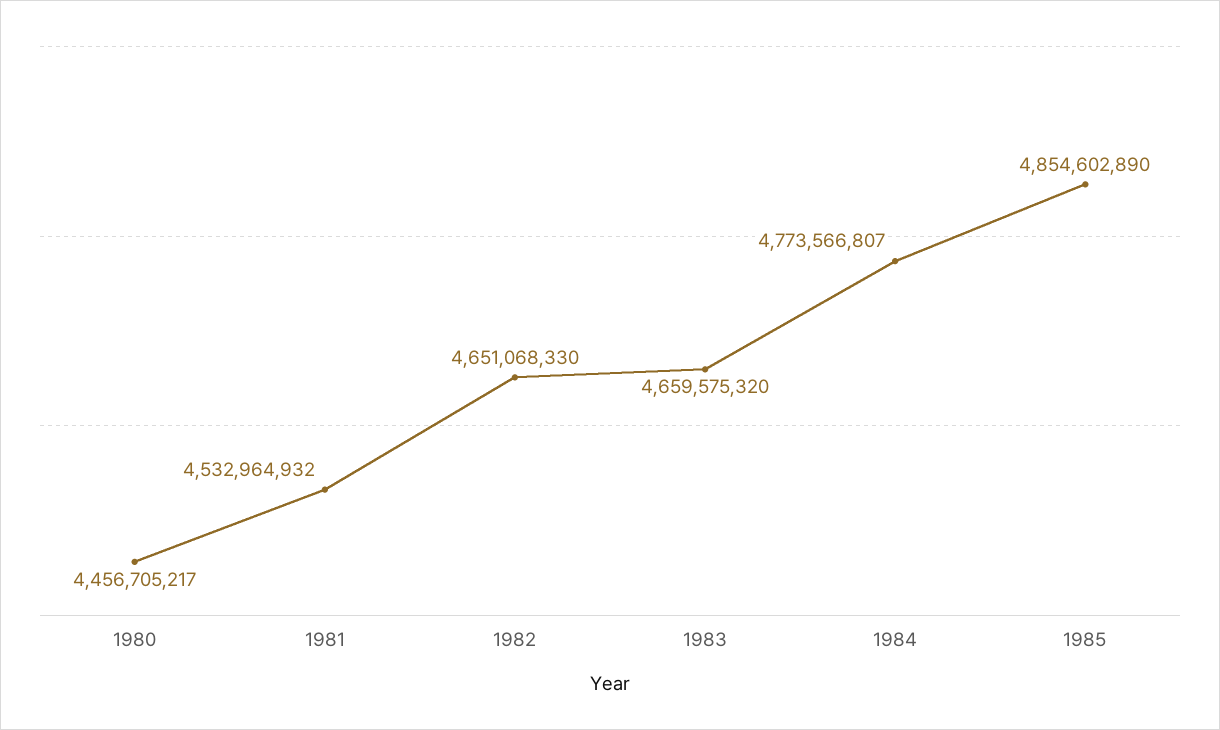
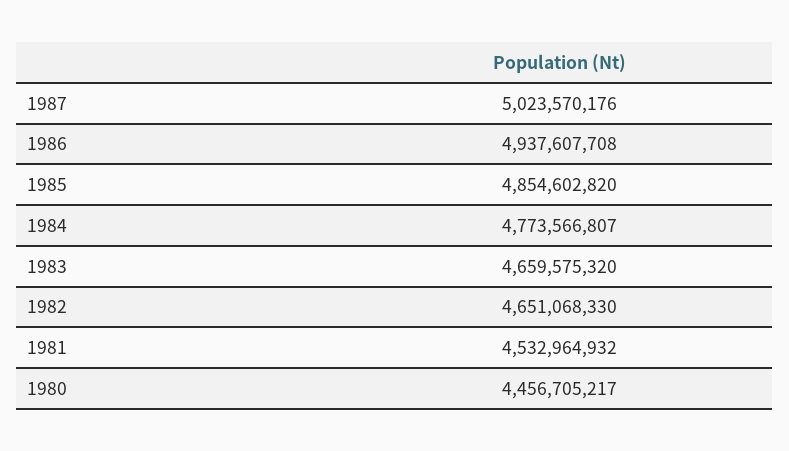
1985: 4854602890 -> 4854602820
1987: none -> 5023570176
1986: none -> 4937607708

